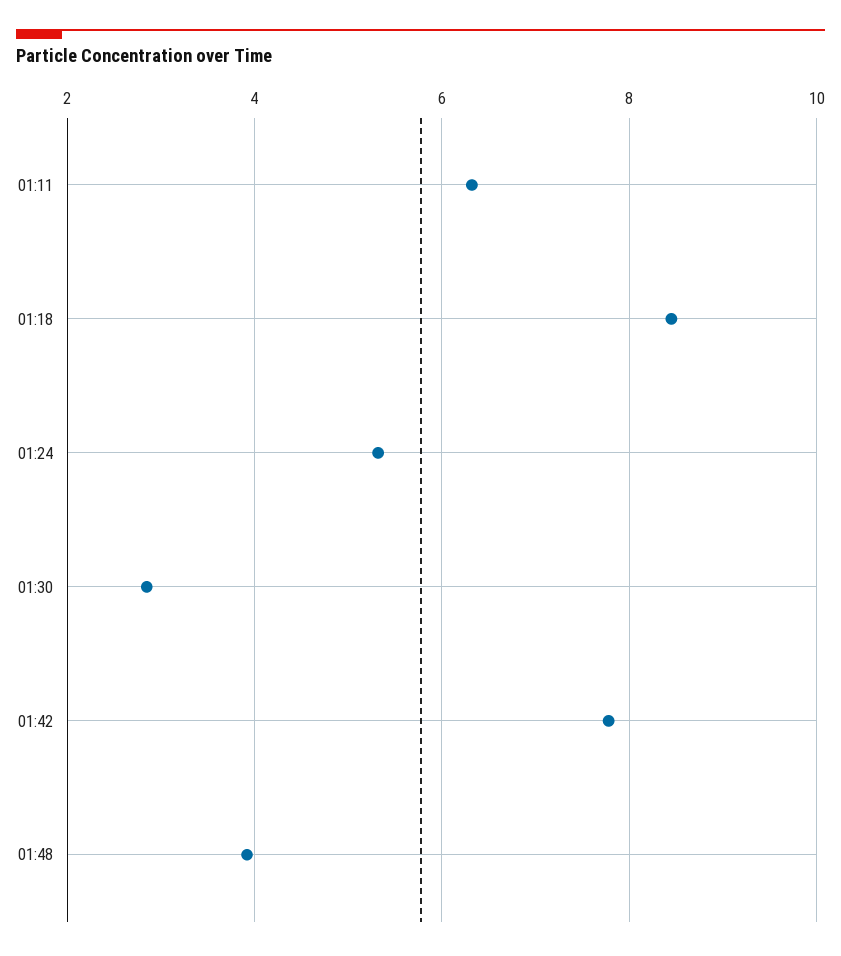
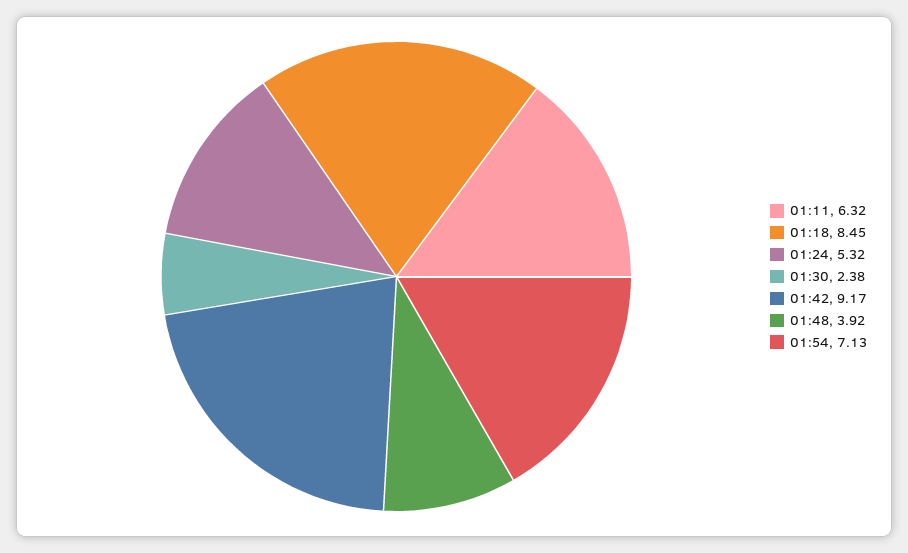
01:30: 2.8 -> 2.38
01:42: 7.8 -> 9.17
01:54: none -> 7.13

